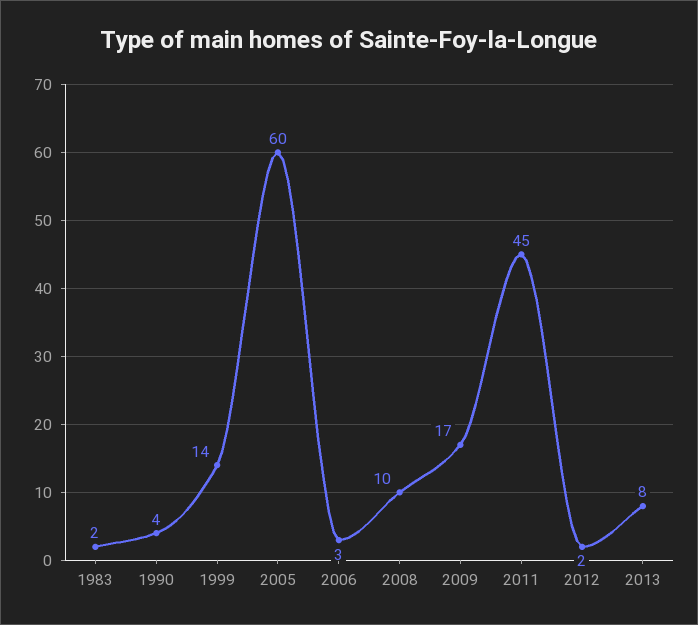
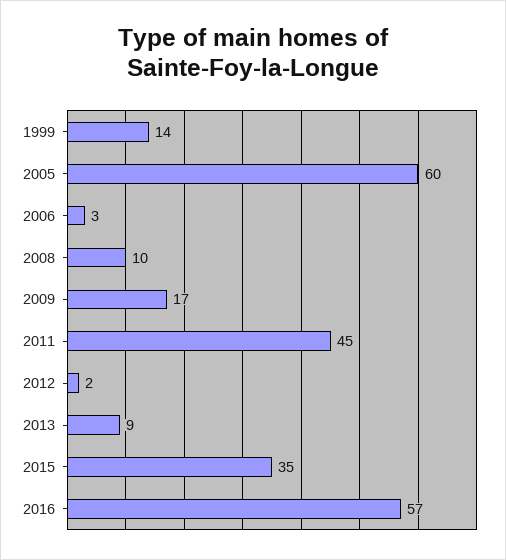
1983: 2 -> none
1990: 4 -> none
2013: 8 -> 9
2015: none -> 35
2016: none -> 57

